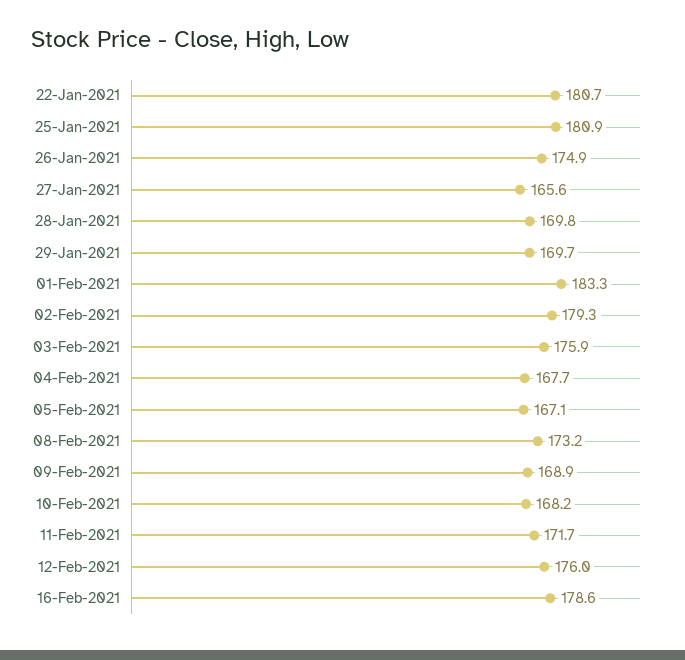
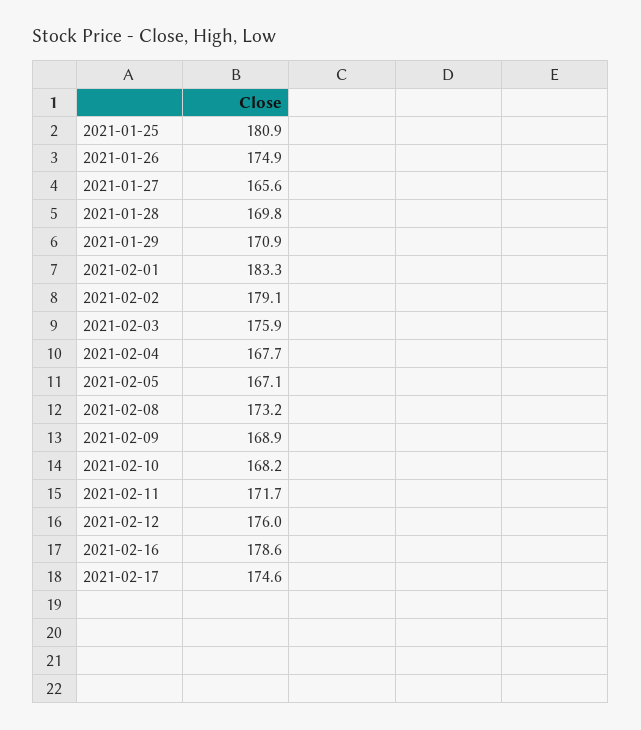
22-Jan-2021: 180.7 -> none
29-Jan-2021: 169.7 -> 170.9
02-Feb-2021: 179.3 -> 179.1
2021-02-17: none -> 174.6

